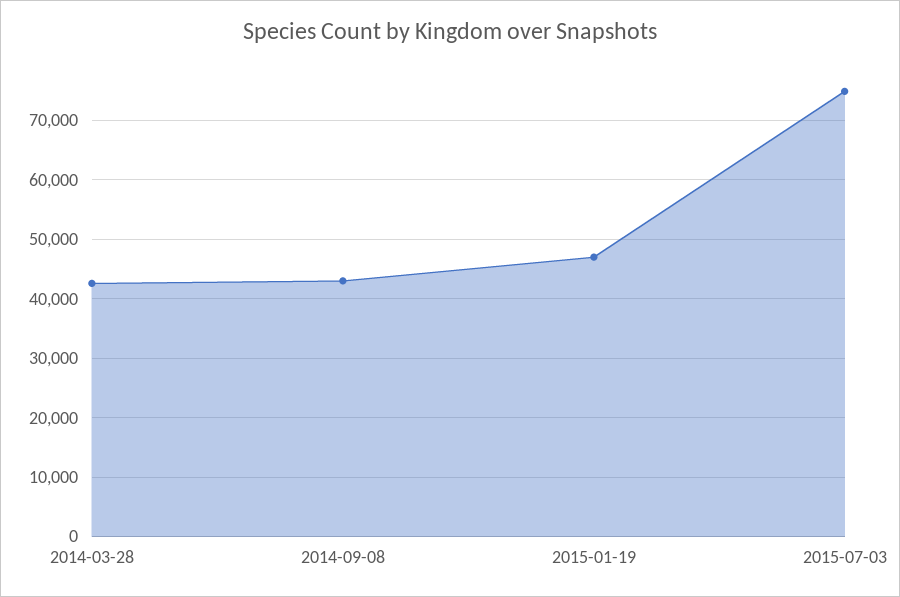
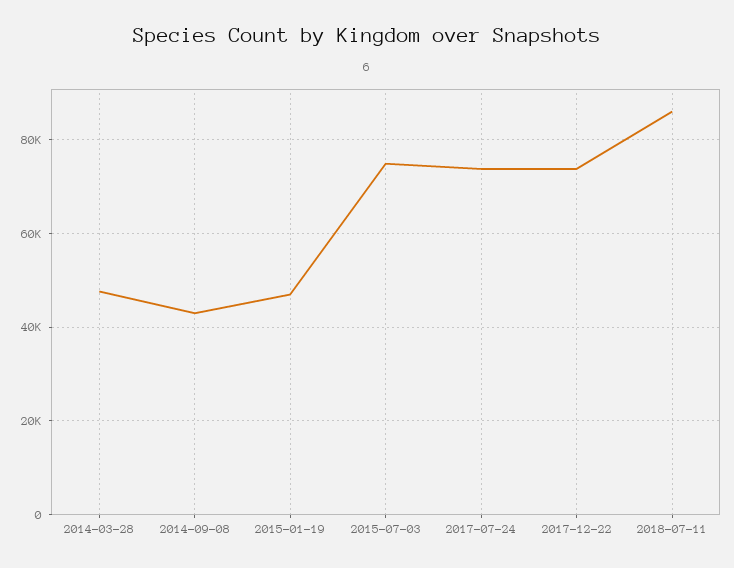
2014-03-28: 42000 -> 48000
2017-07-24: none -> 74000
2017-12-22: none -> 74000
2018-07-11: none -> 86000

